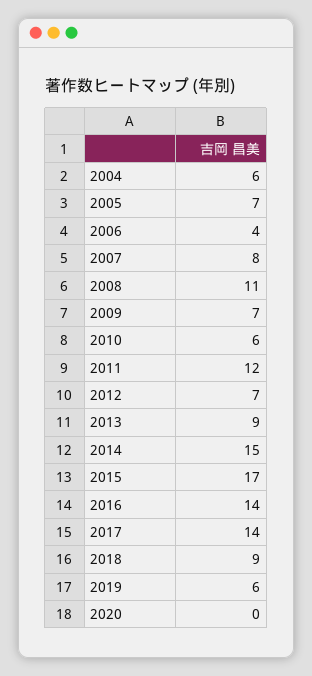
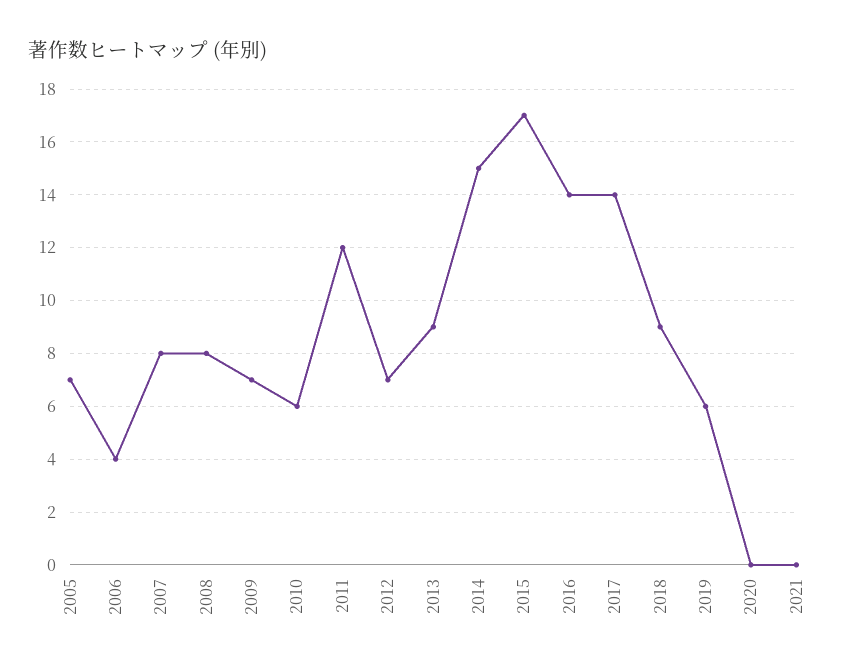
2004: 6 -> none
2008: 11 -> 8
2021: none -> 0

